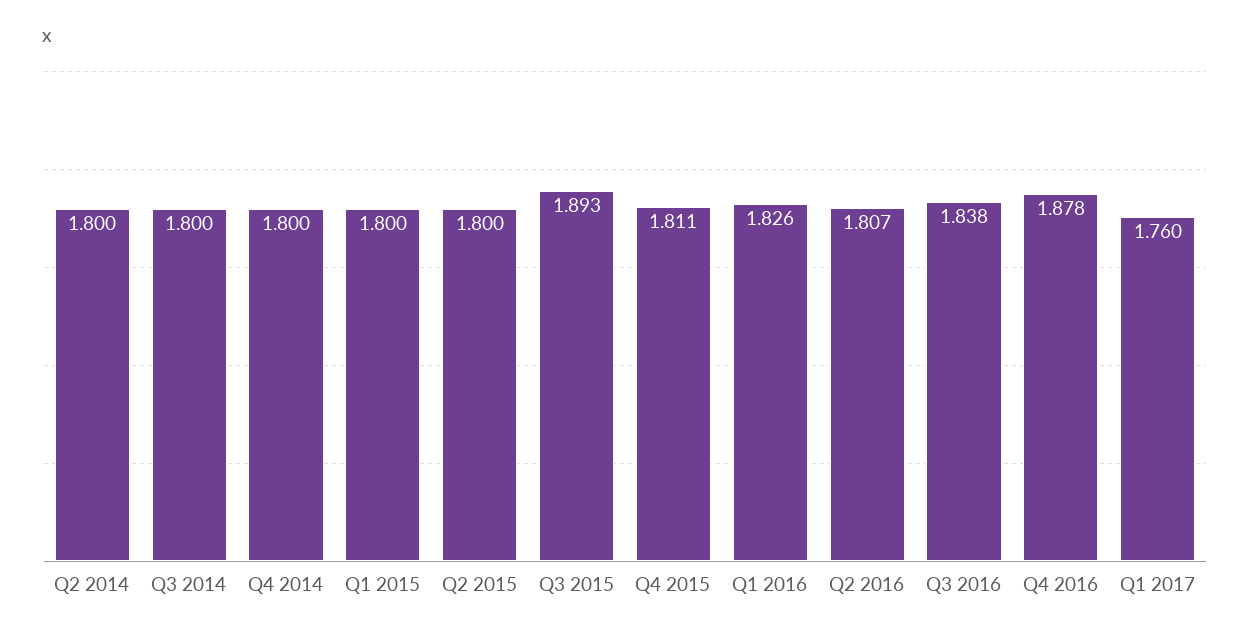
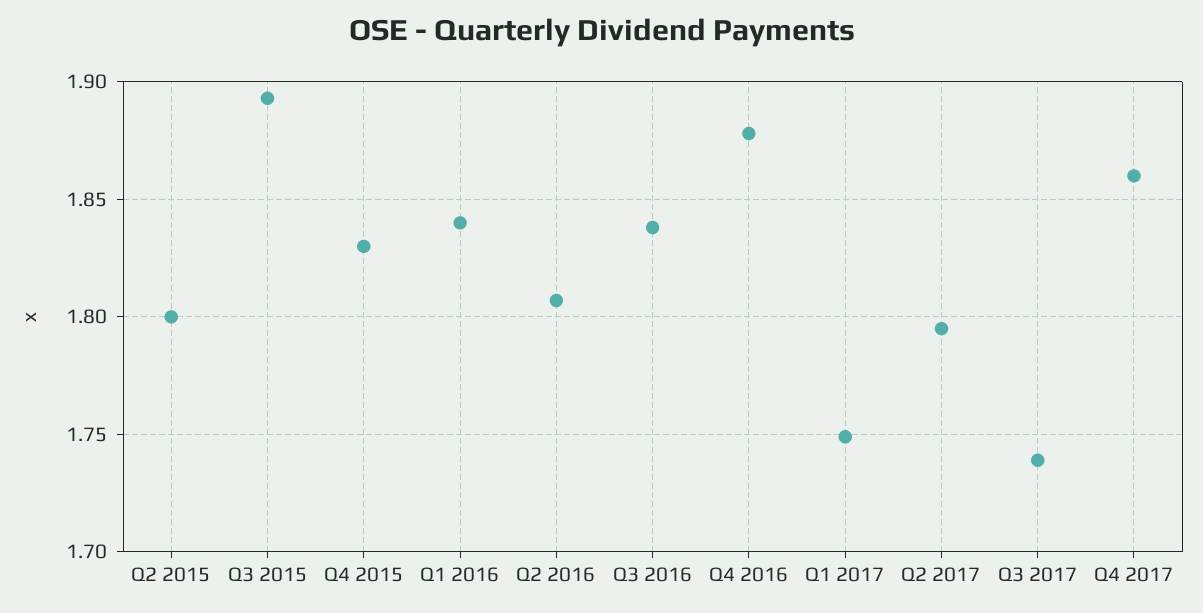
Q2 2014: 1.8 -> none
Q3 2014: 1.8 -> none
Q4 2014: 1.8 -> none
Q1 2015: 1.8 -> none
Q4 2015: 1.811 -> 1.83
Q1 2016: 1.826 -> 1.84
Q1 2017: 1.76 -> 1.75
Q2 2017: none -> 1.795
Q3 2017: none -> 1.74
Q4 2017: none -> 1.86

